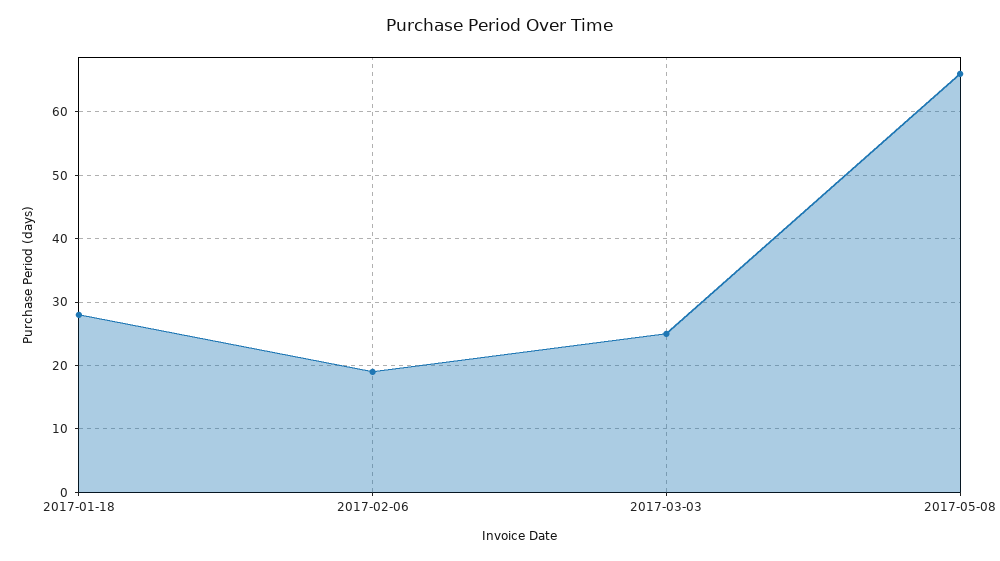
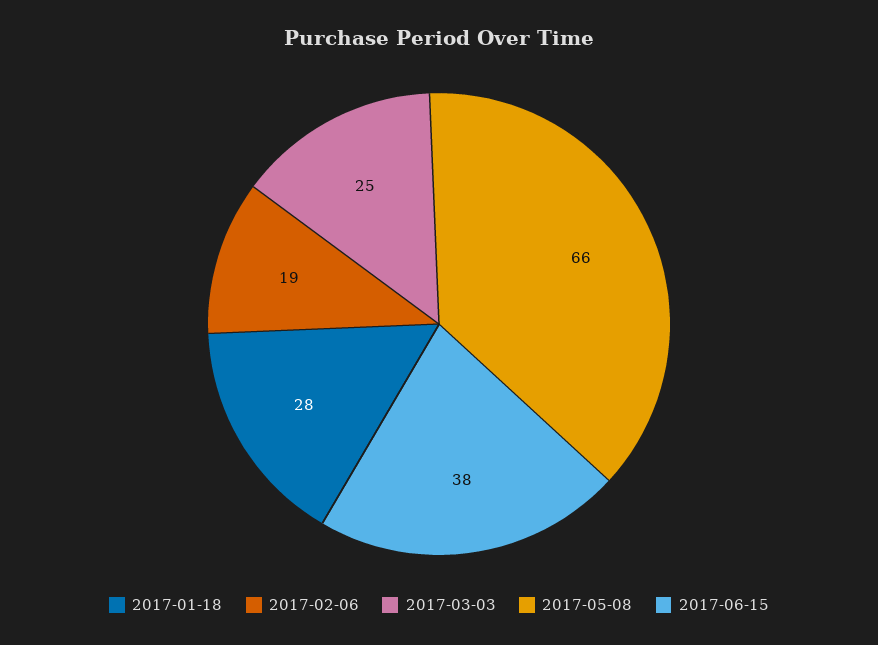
2017-06-15: none -> 38

